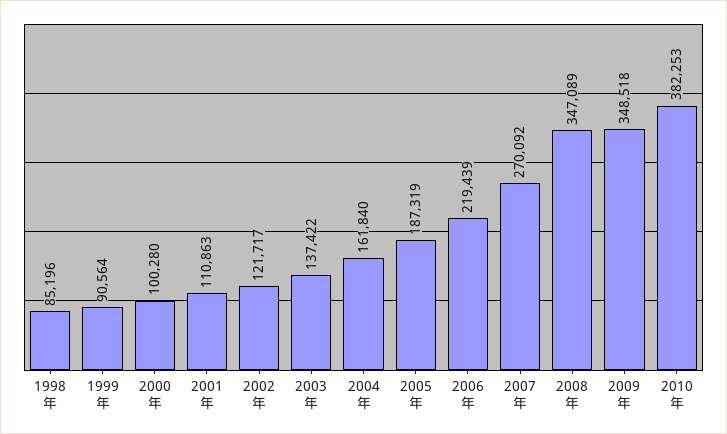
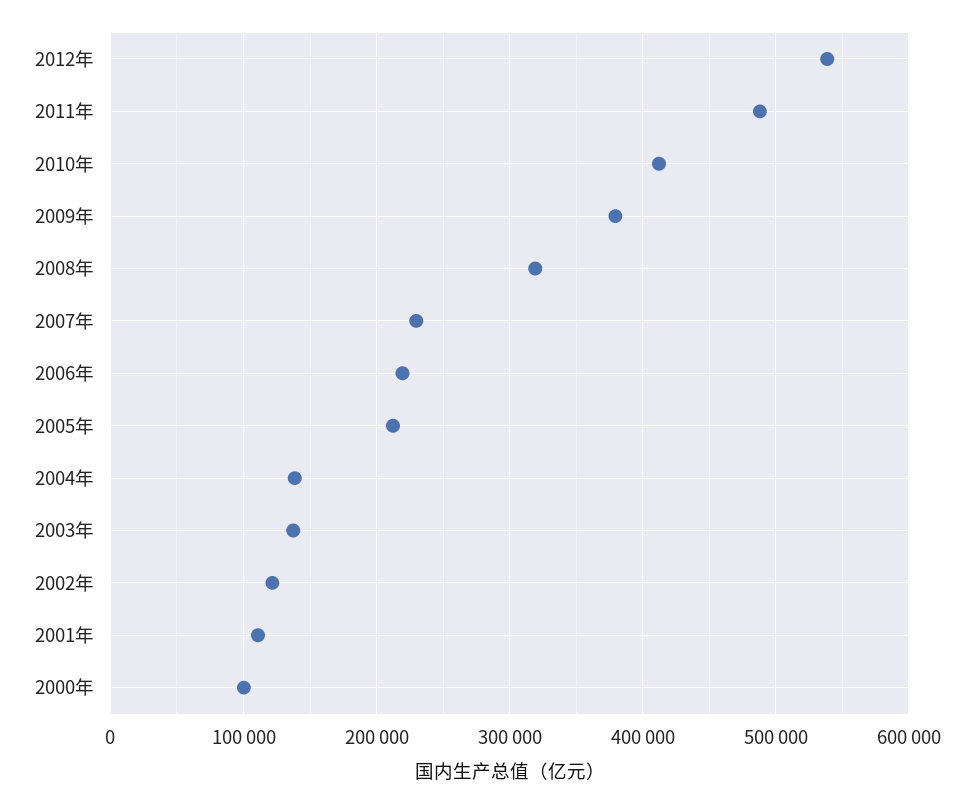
1998年: 85196 -> none
1999年: 90564 -> none
2004年: 161840 -> 140000
2005年: 187319 -> 210000
2007年: 270092 -> 230000
2008年: 347089 -> 320000
2009年: 348518 -> 380000
2010年: 382253 -> 410000
2012年: none -> 540000
2011年: none -> 490000

